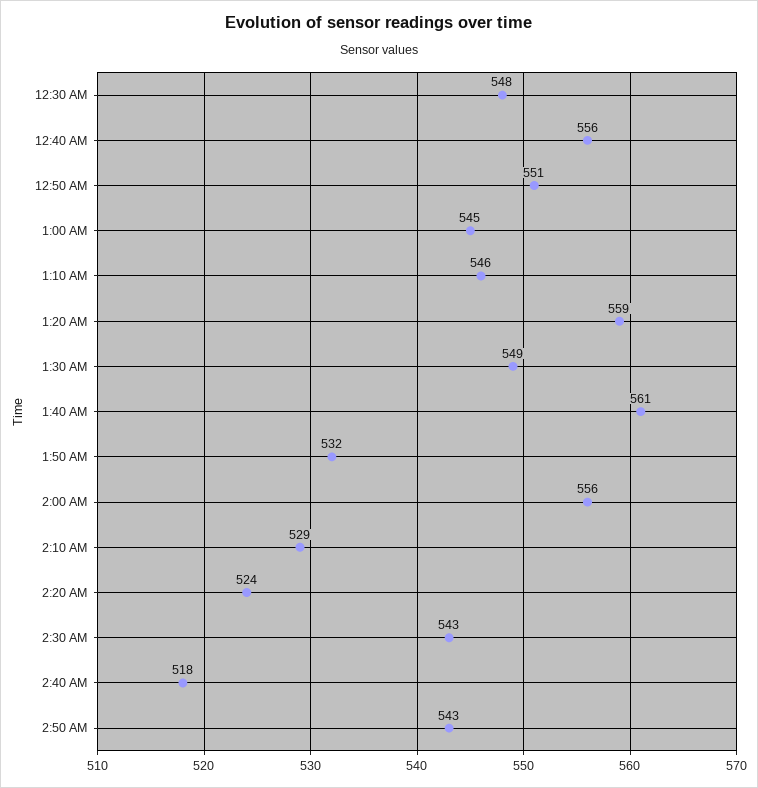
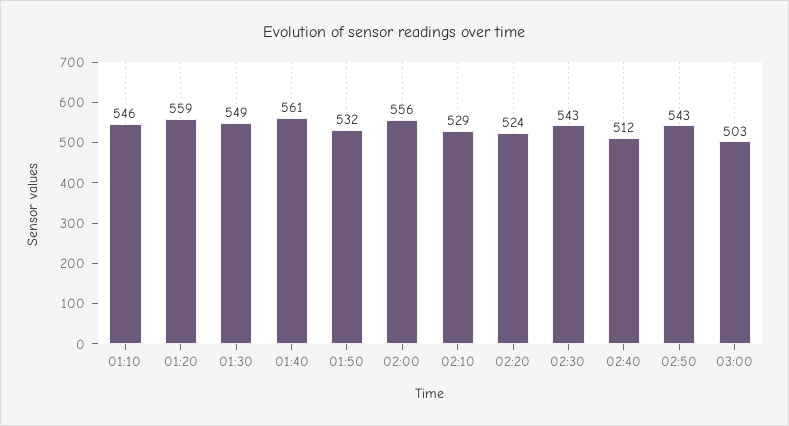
12:30 AM: 548 -> none
12:40 AM: 556 -> none
12:50 AM: 551 -> none
1:00 AM: 545 -> none
2:40 AM: 518 -> 512
03:00: none -> 503

